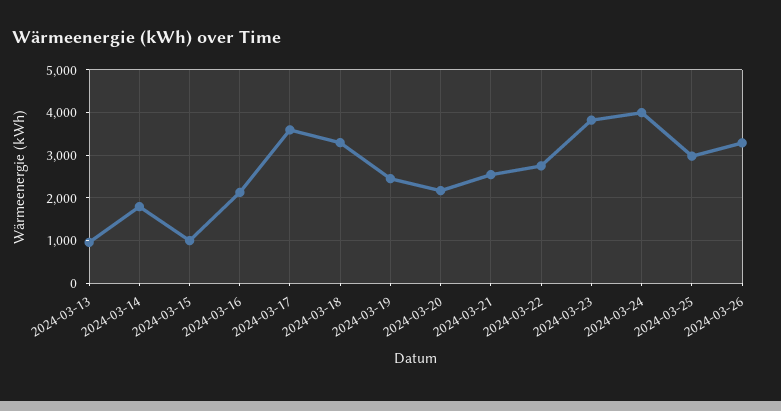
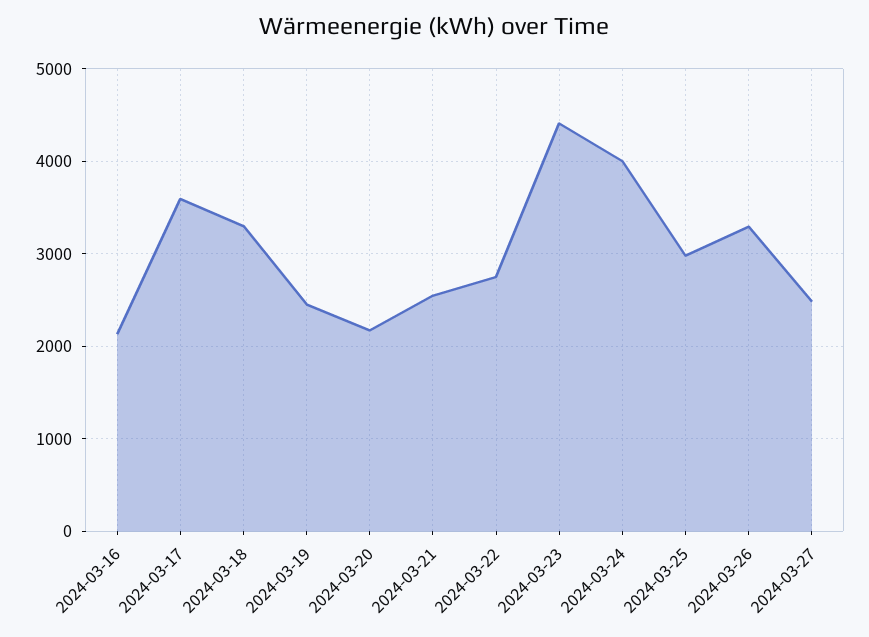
2024-03-13: 1000 -> none
2024-03-14: 1800 -> none
2024-03-15: 1000 -> none
2024-03-23: 3800 -> 4400
2024-03-27: none -> 2500

